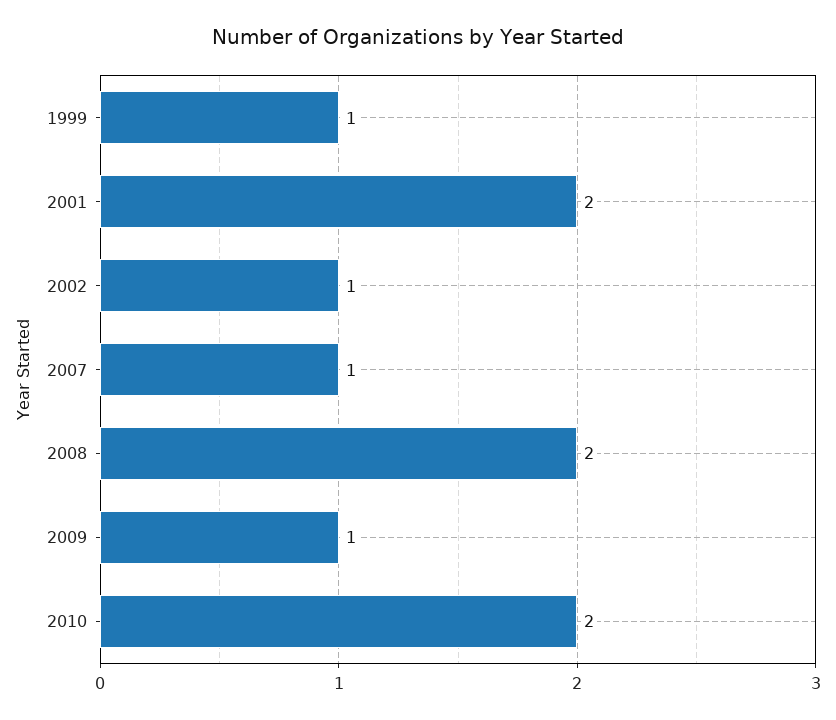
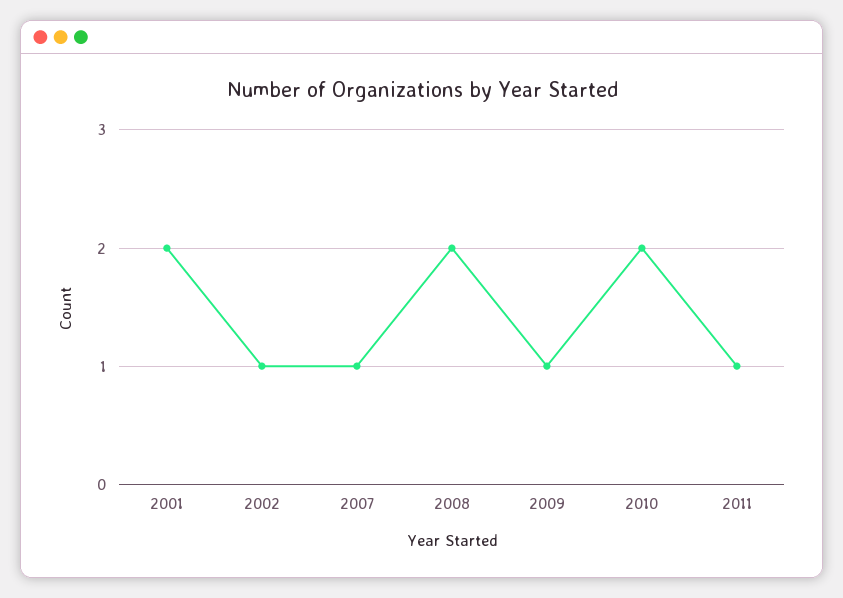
1999: 1 -> none
2011: none -> 1

